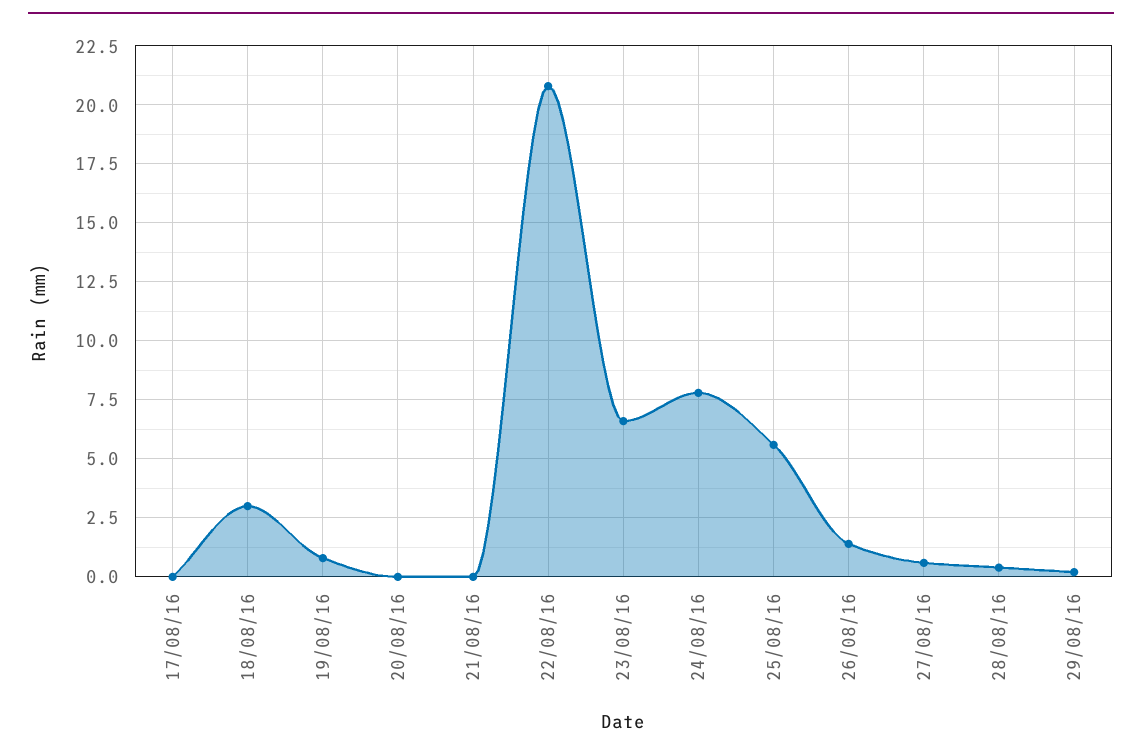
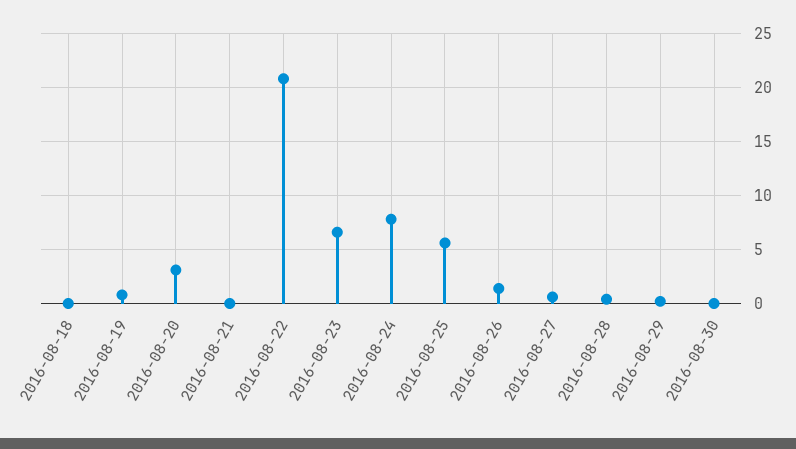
17/08/16: 0 -> none
18/08/16: 3 -> 0
20/08/16: 0 -> 3
2016-08-30: none -> 0

